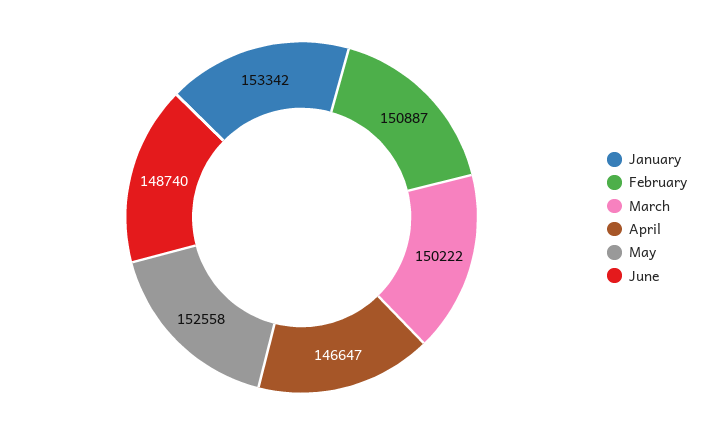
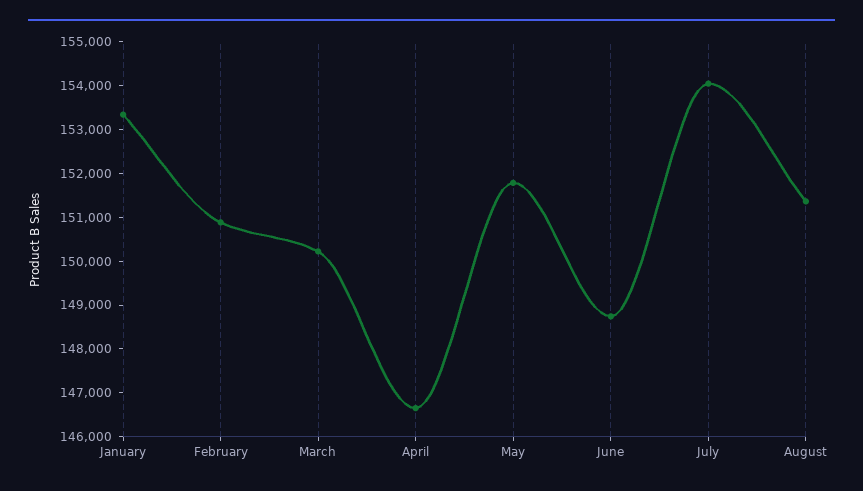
May: 152558 -> 151800
July: none -> 154000
August: none -> 151400

